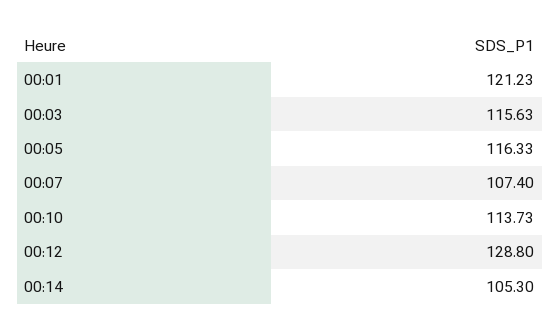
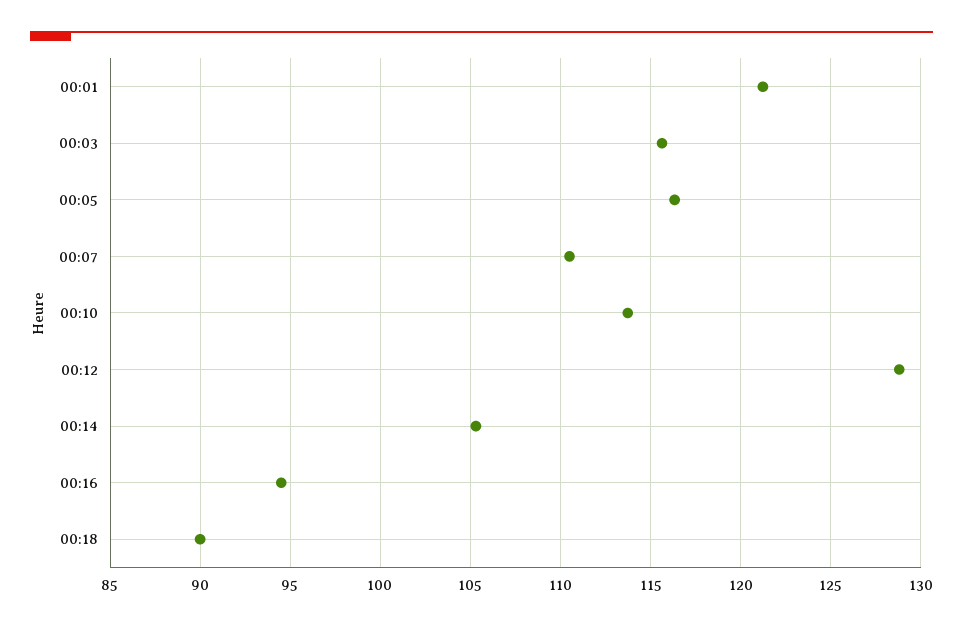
00:07: 107.4 -> 110.5
00:16: none -> 94.5
00:18: none -> 90

